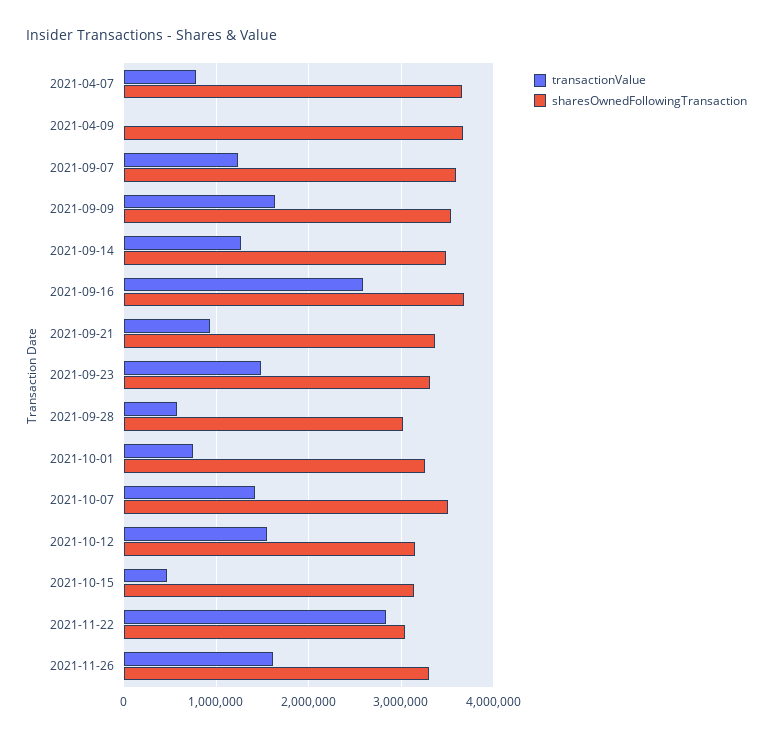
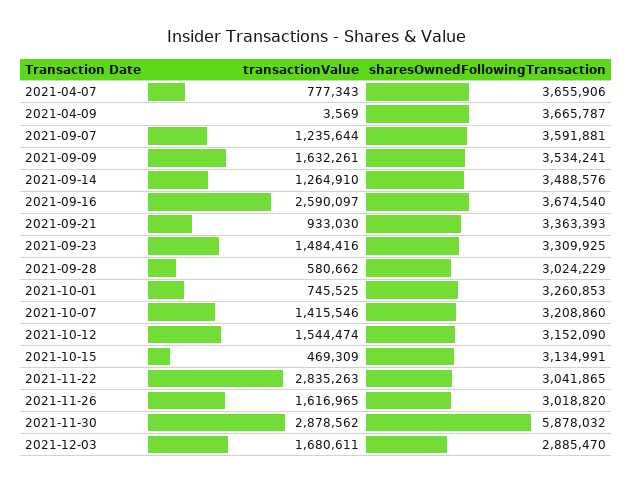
sharesOwnedFollowingTransaction, 2021-10-07: 3500000 -> 3208860
sharesOwnedFollowingTransaction, 2021-11-26: 3300000 -> 3018820
transactionValue, 2021-11-30: none -> 2878562
sharesOwnedFollowingTransaction, 2021-11-30: none -> 5878032
transactionValue, 2021-12-03: none -> 1680611
sharesOwnedFollowingTransaction, 2021-12-03: none -> 2885470

